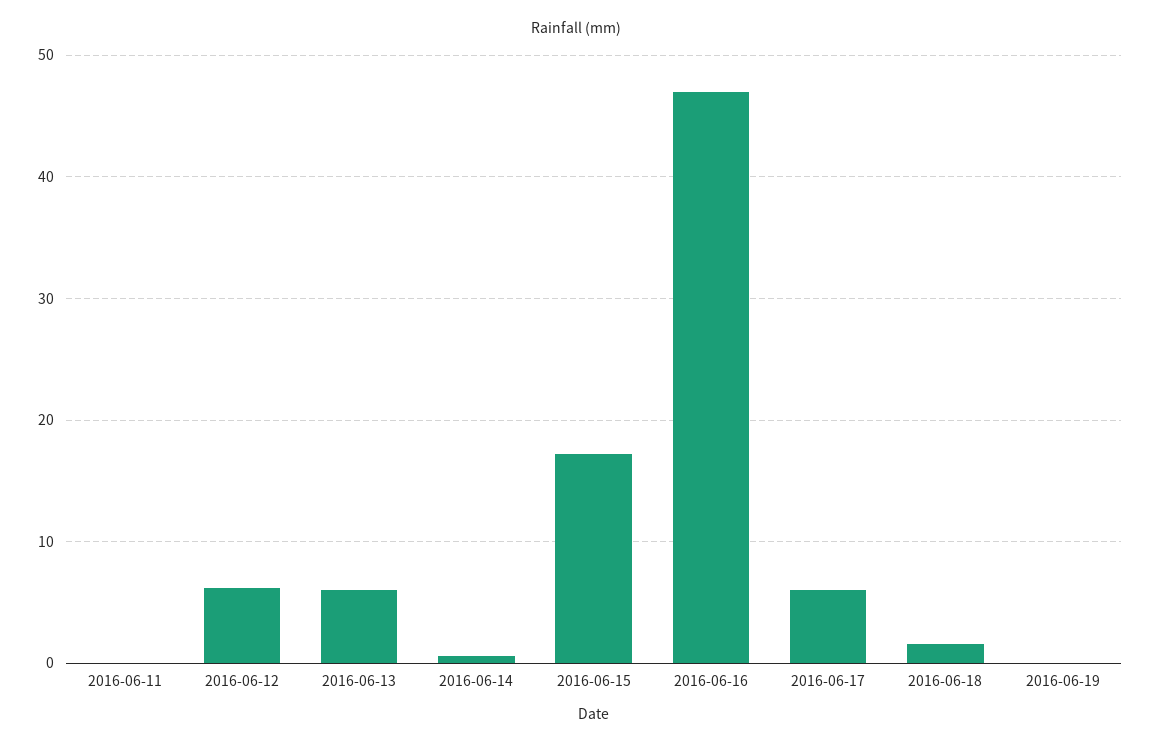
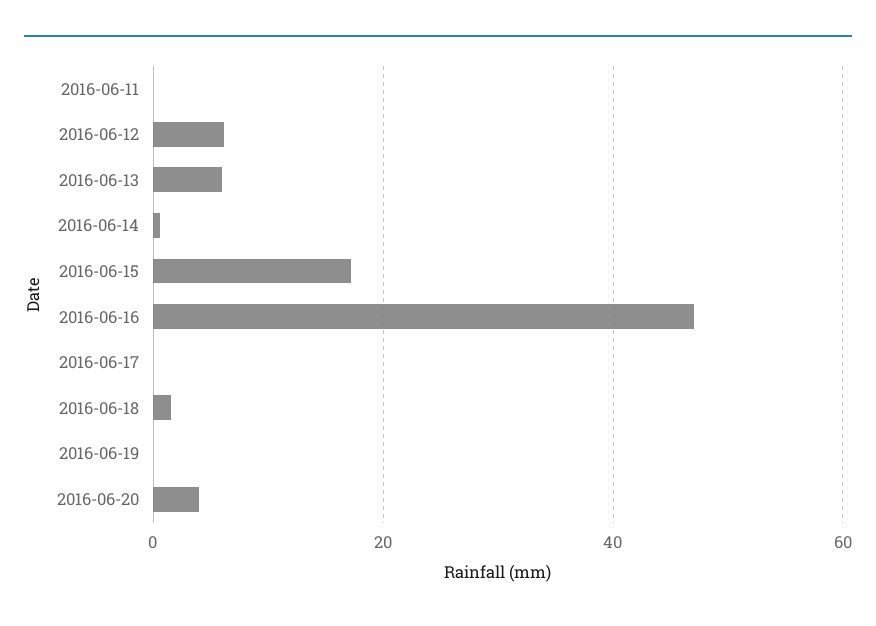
2016-06-17: 6 -> 0
2016-06-20: none -> 4

